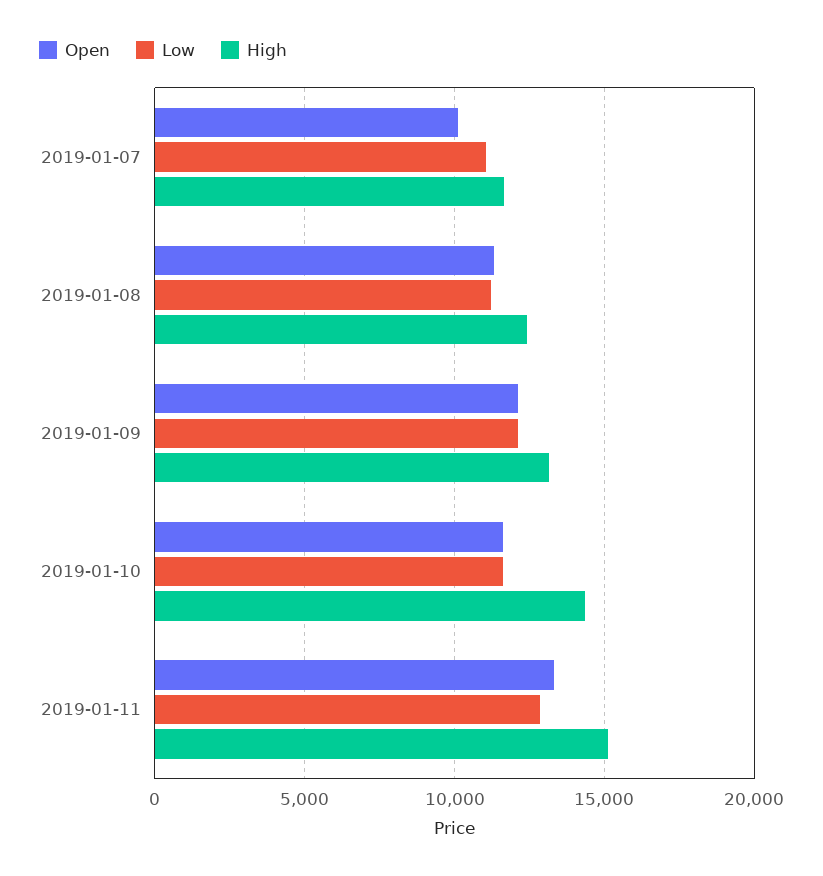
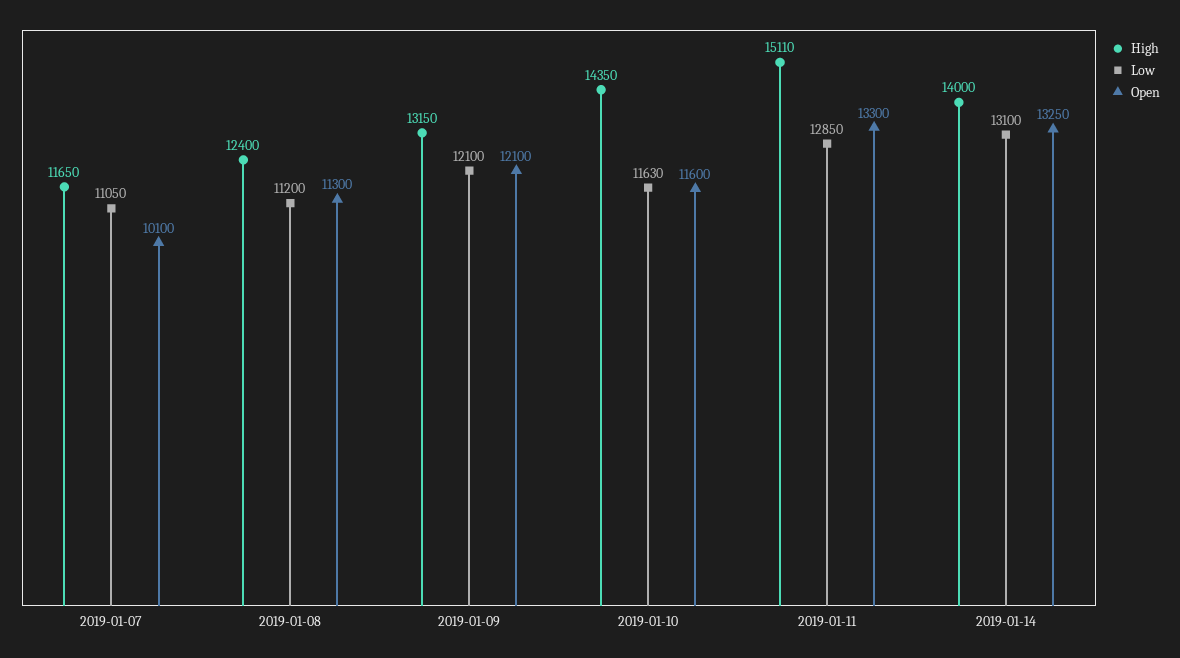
High, 2019-01-14: none -> 14000
Low, 2019-01-14: none -> 13100
Open, 2019-01-14: none -> 13250

